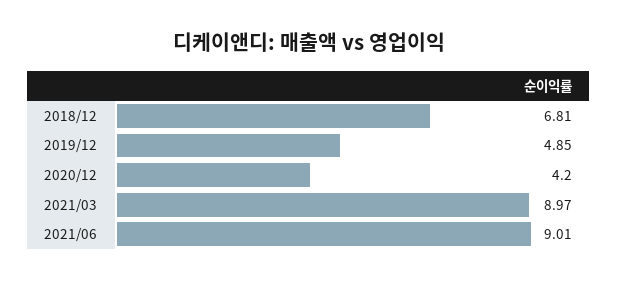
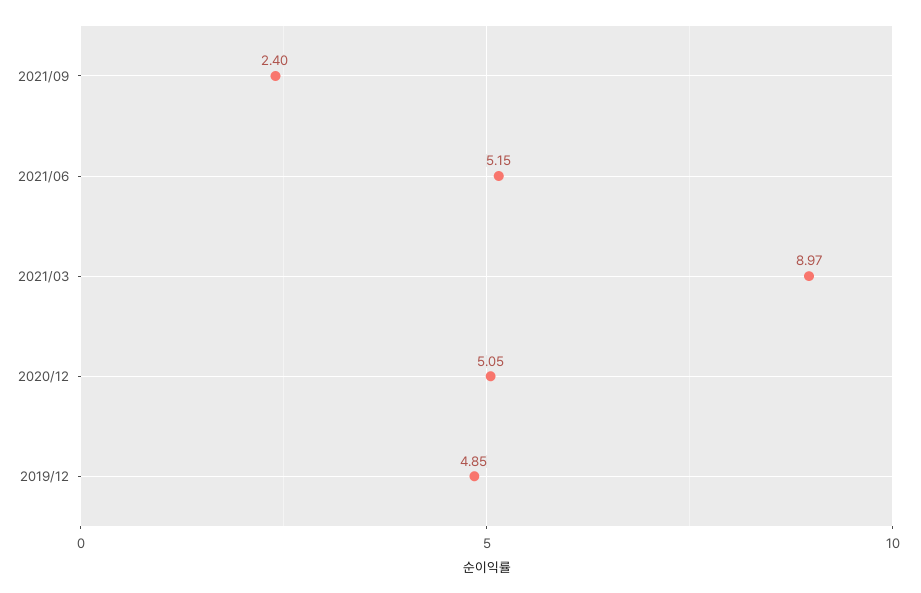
2018/12: 6.81 -> none
2020/12: 4.2 -> 5.05
2021/06: 9.01 -> 5.15
2021/09: none -> 2.4

